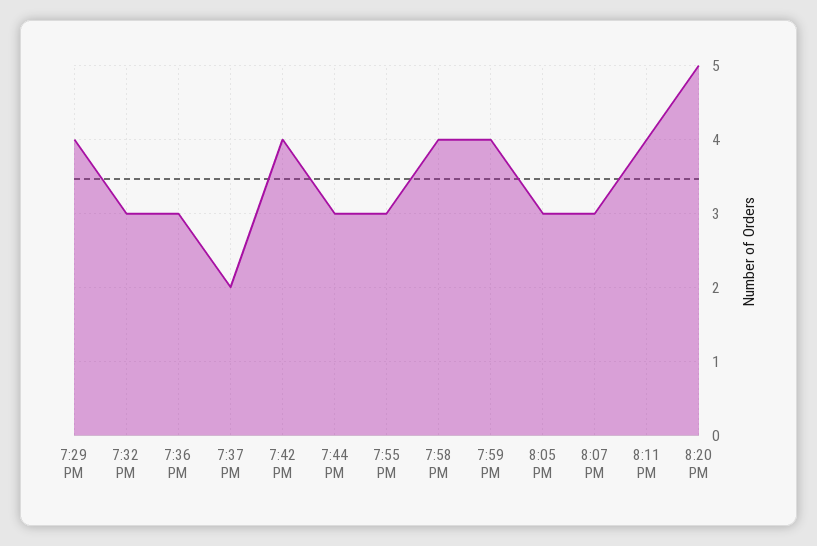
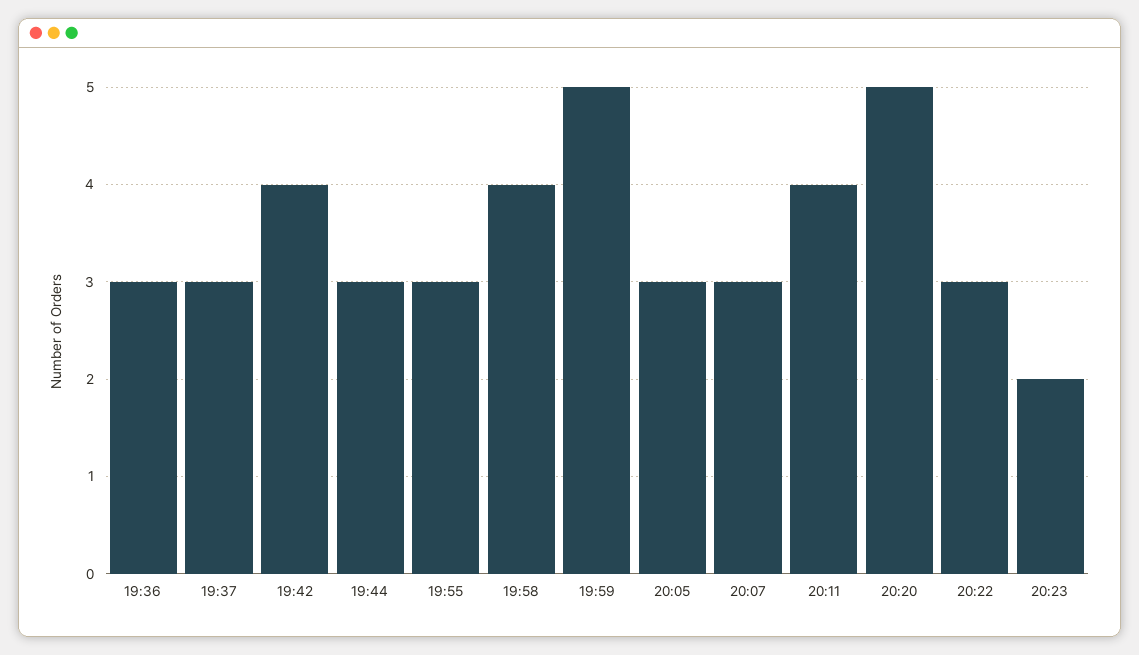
7:29 PM: 4 -> none
7:32 PM: 3 -> none
7:37 PM: 2 -> 3
7:59 PM: 4 -> 5
20:22: none -> 3
20:23: none -> 2

